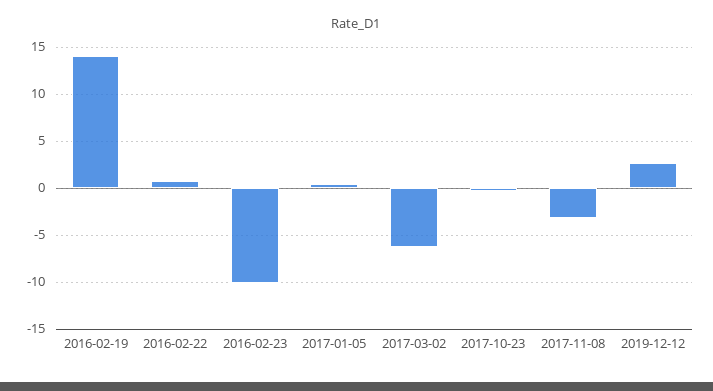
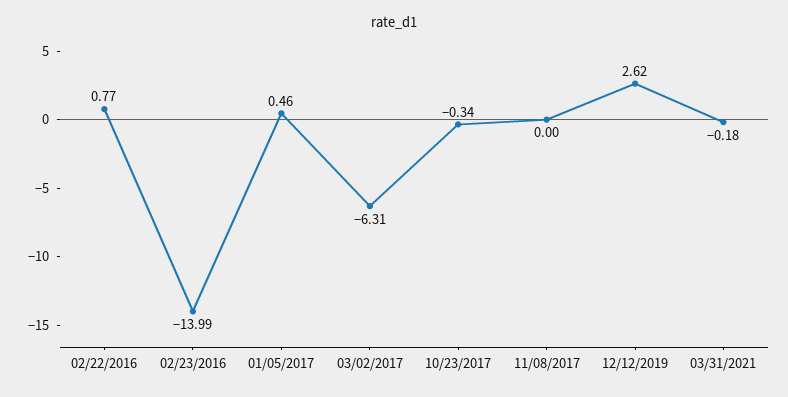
2016-02-19: 14 -> none
2016-02-23: -10 -> -13.99
2017-11-08: -3 -> 0
03/31/2021: none -> -0.18

